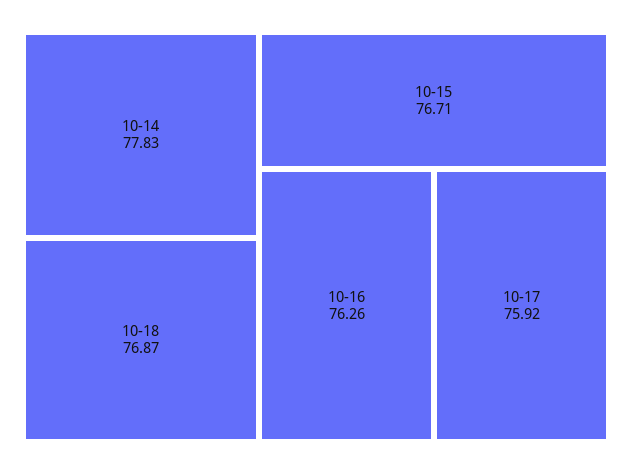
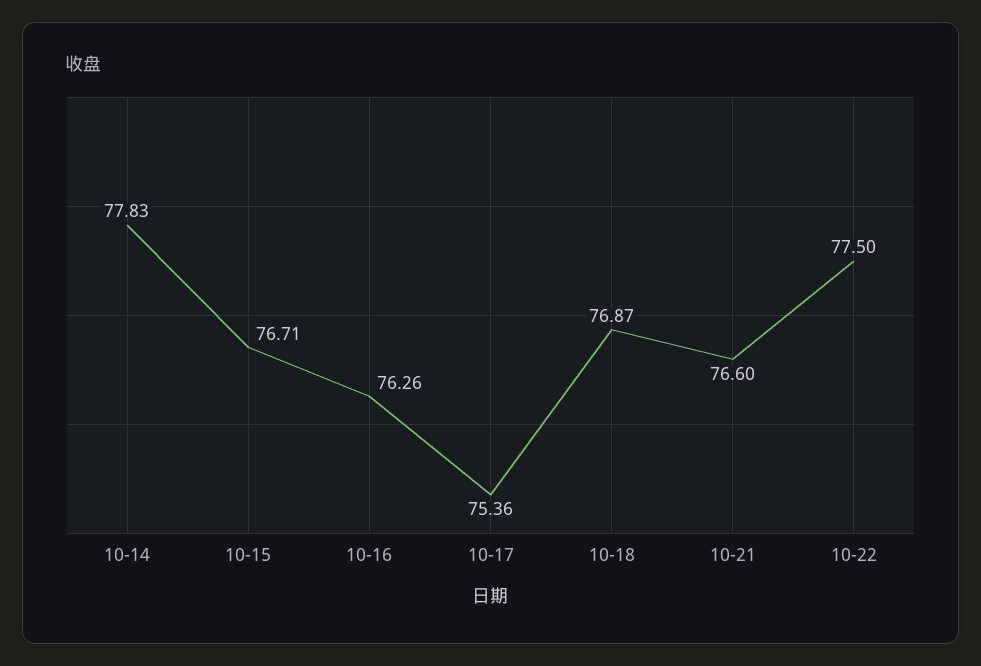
10-17: 75.92 -> 75.36
10-21: none -> 76.6
10-22: none -> 77.5

